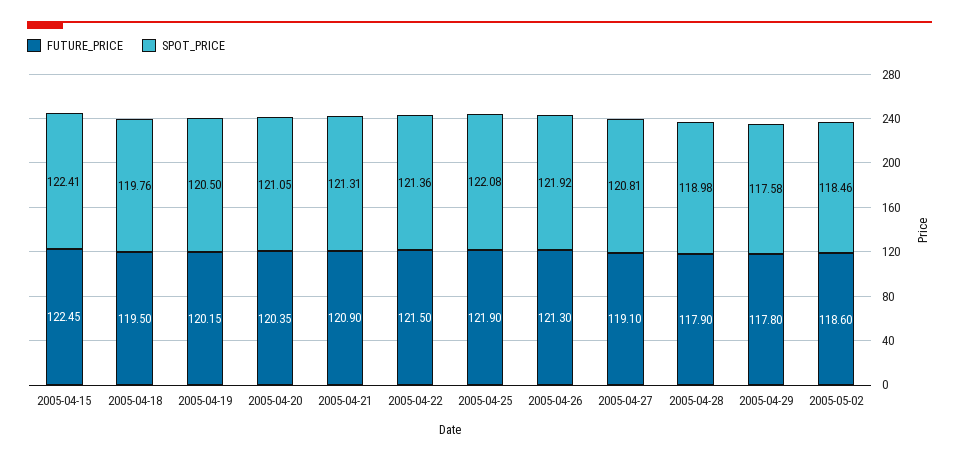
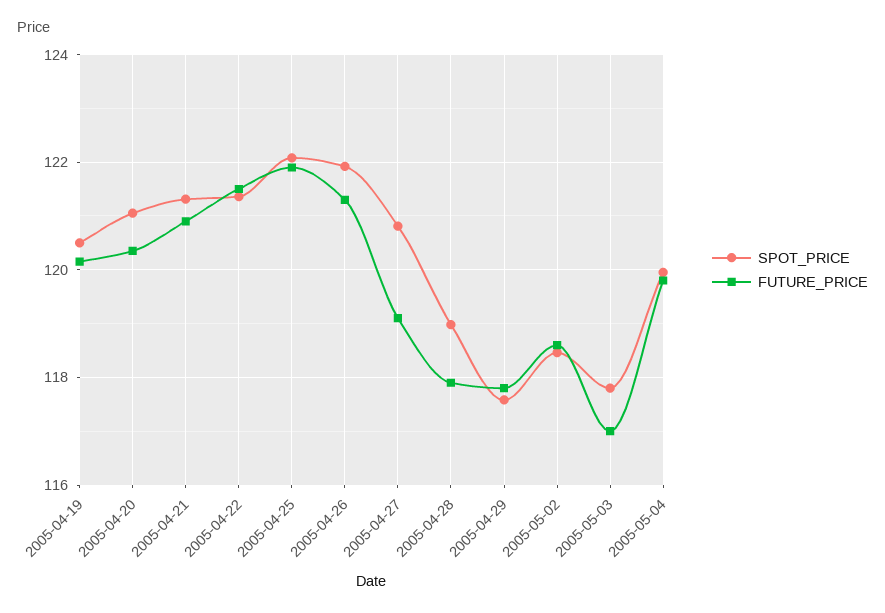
FUTURE_PRICE, 2005-04-15: 122.45 -> none
SPOT_PRICE, 2005-04-15: 122.41 -> none
FUTURE_PRICE, 2005-04-18: 119.5 -> none
SPOT_PRICE, 2005-04-18: 119.76 -> none
SPOT_PRICE, 2005-05-03: none -> 117.8
FUTURE_PRICE, 2005-05-03: none -> 117
SPOT_PRICE, 2005-05-04: none -> 120
FUTURE_PRICE, 2005-05-04: none -> 119.8

